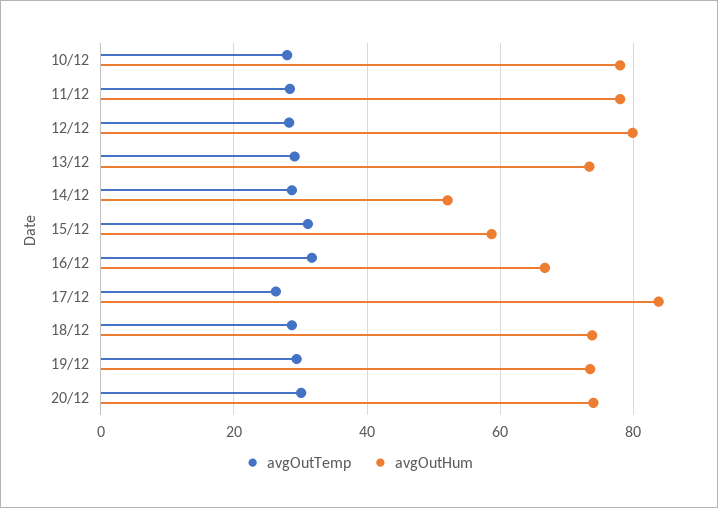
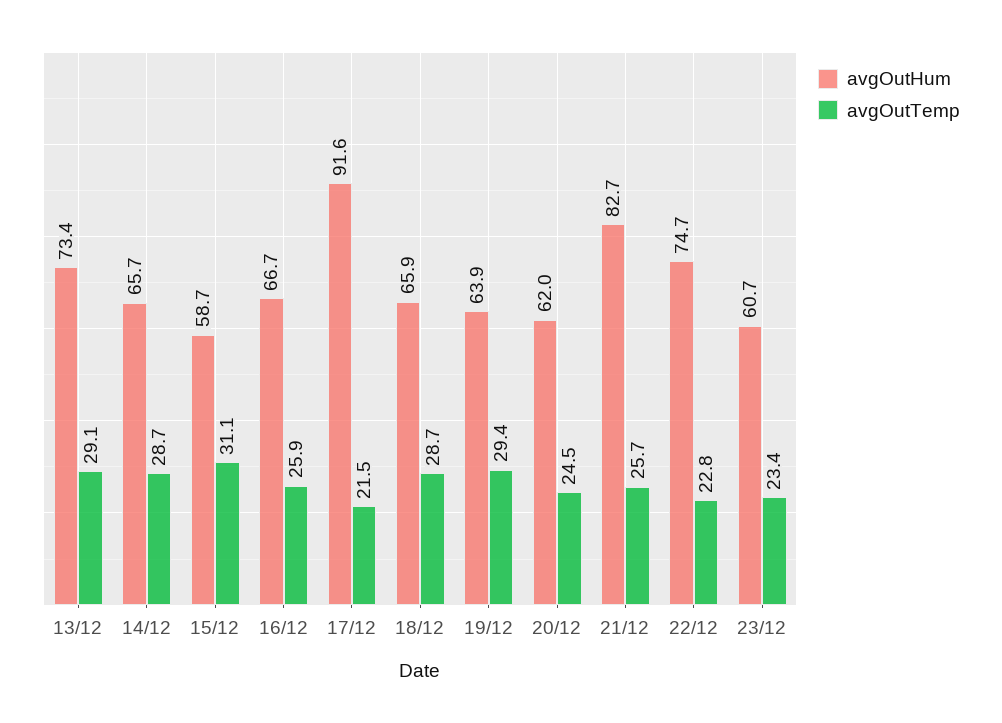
avgOutTemp, 10/12: 28 -> none
avgOutHum, 10/12: 78 -> none
avgOutTemp, 11/12: 28 -> none
avgOutHum, 11/12: 78 -> none
avgOutTemp, 12/12: 28 -> none
avgOutHum, 12/12: 80 -> none
avgOutHum, 14/12: 52 -> 65.7
avgOutTemp, 16/12: 32 -> 25.9
avgOutTemp, 17/12: 26 -> 21.5
avgOutHum, 17/12: 84 -> 91.6
avgOutHum, 18/12: 74 -> 65.9
avgOutHum, 19/12: 74 -> 63.9
avgOutTemp, 20/12: 30 -> 24.5
avgOutHum, 20/12: 74 -> 62
avgOutHum, 21/12: none -> 82.7
avgOutTemp, 21/12: none -> 25.7
avgOutHum, 22/12: none -> 74.7
avgOutTemp, 22/12: none -> 22.8
avgOutHum, 23/12: none -> 60.7
avgOutTemp, 23/12: none -> 23.4

